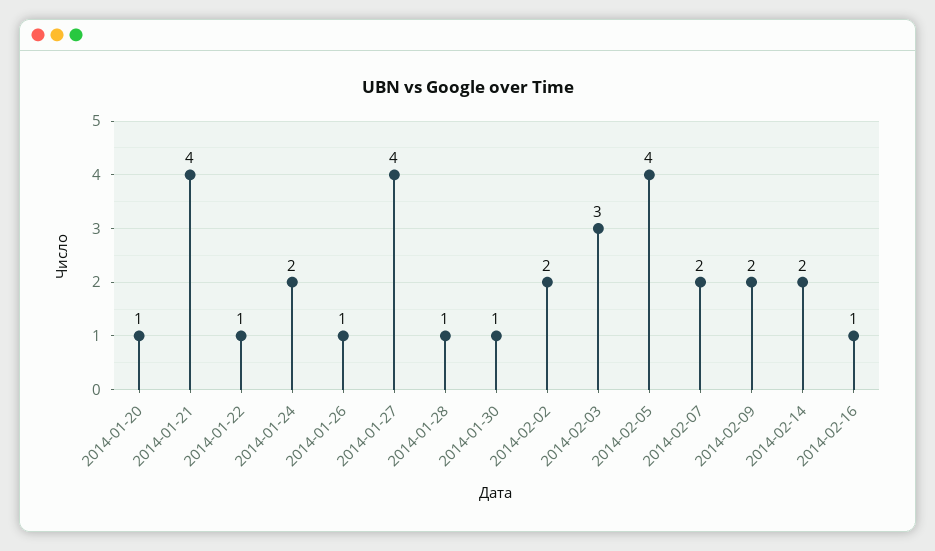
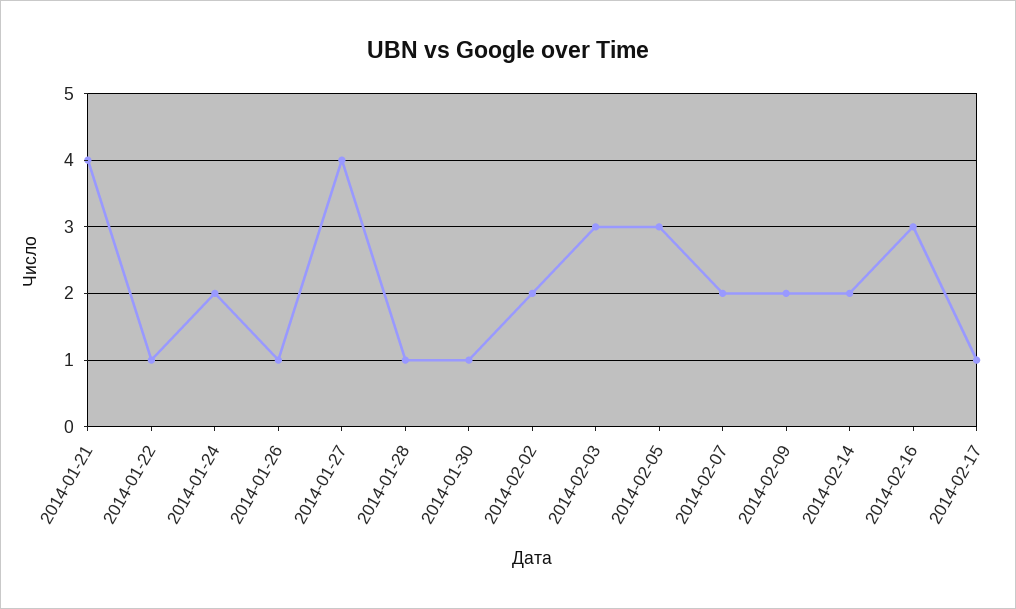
2014-01-20: 1 -> none
2014-02-05: 4 -> 3
2014-02-16: 1 -> 3
2014-02-17: none -> 1

